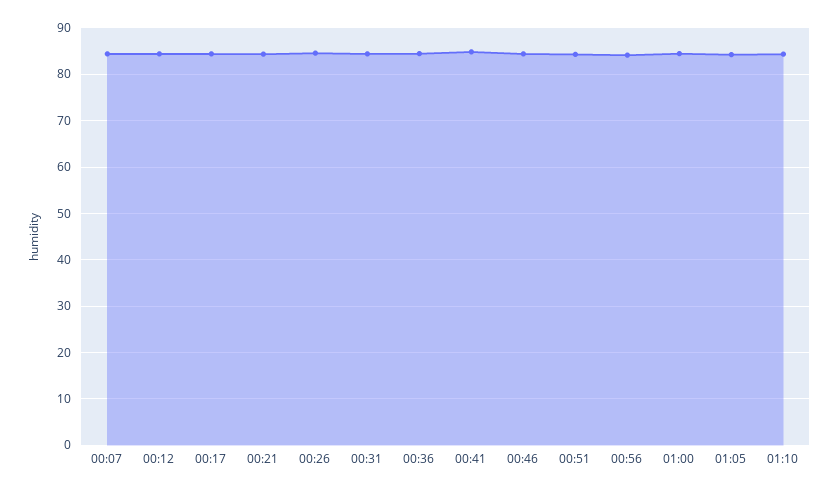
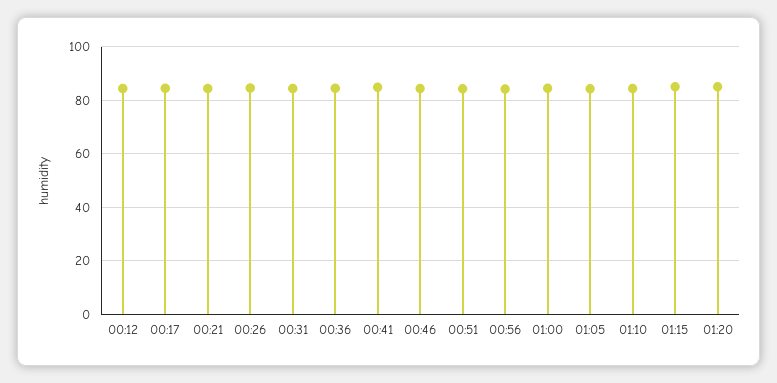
00:07: 84 -> none
01:15: none -> 85
01:20: none -> 85

